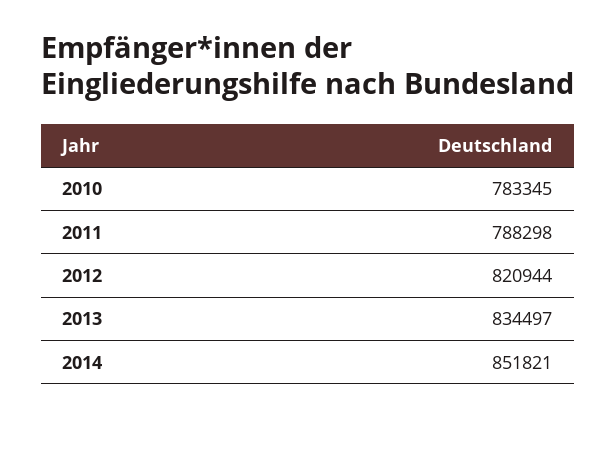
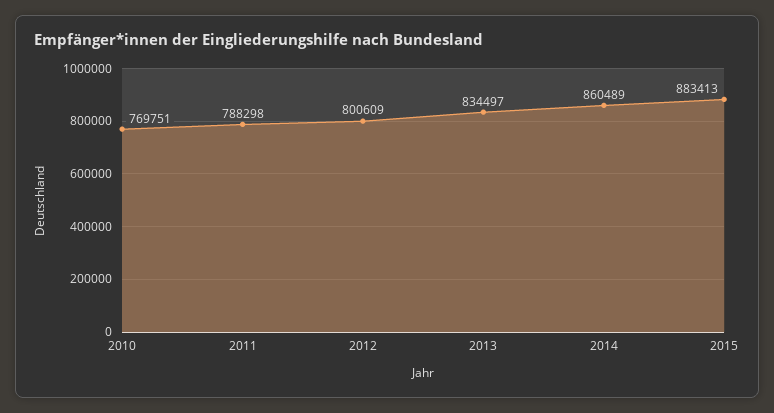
2010: 783345 -> 769751
2012: 820944 -> 800609
2014: 851821 -> 860489
2015: none -> 883413

